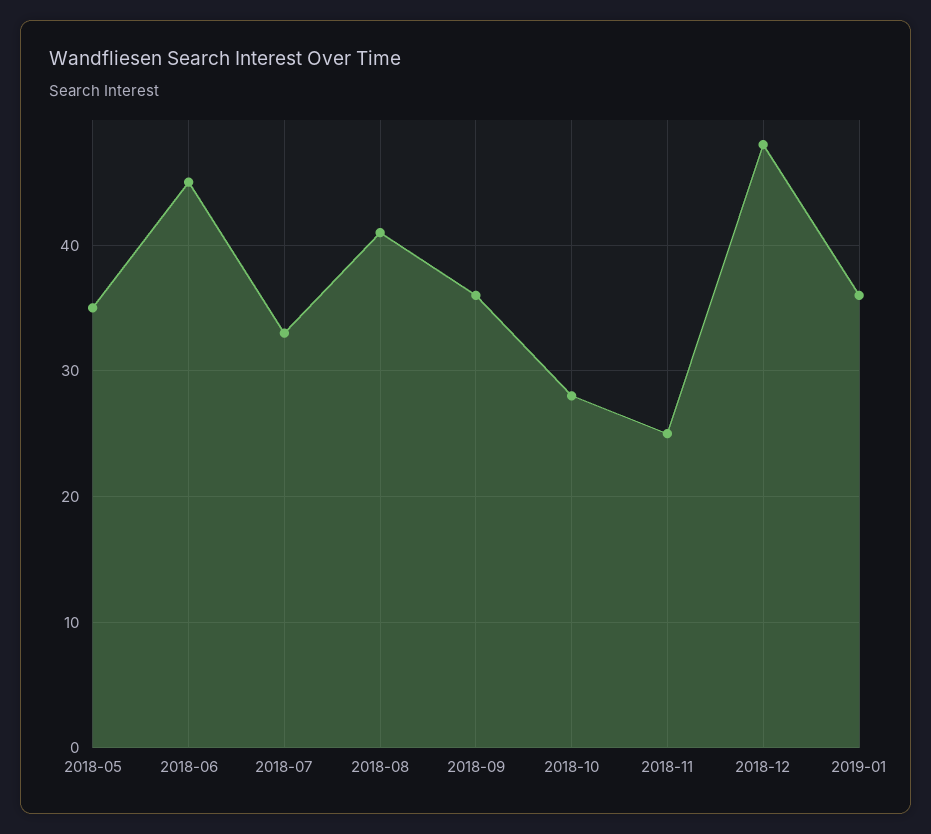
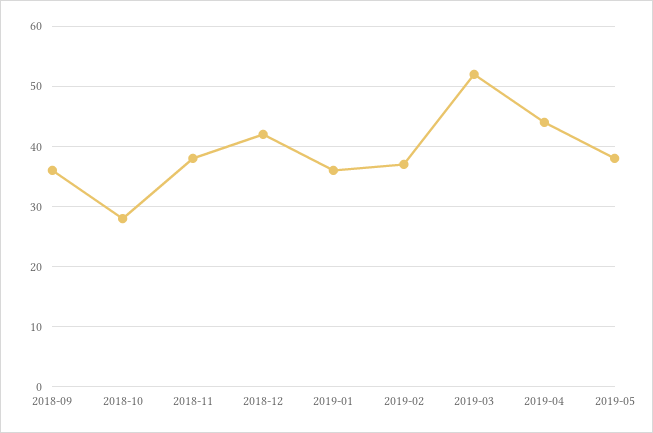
2018-05: 35 -> none
2018-06: 45 -> none
2018-07: 33 -> none
2018-08: 41 -> none
2018-11: 25 -> 38
2018-12: 48 -> 42
2019-02: none -> 37
2019-03: none -> 52
2019-04: none -> 44
2019-05: none -> 38

